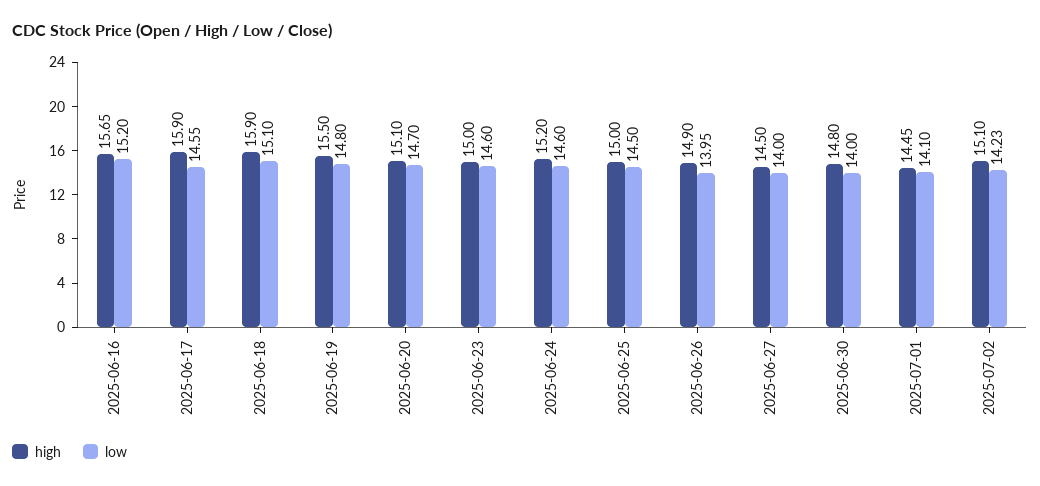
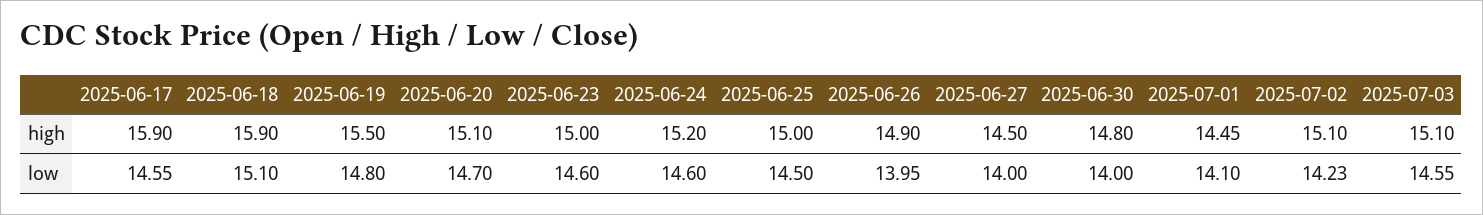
high, 2025-06-16: 15.65 -> none
low, 2025-06-16: 15.2 -> none
high, 2025-07-03: none -> 15.1
low, 2025-07-03: none -> 14.55

